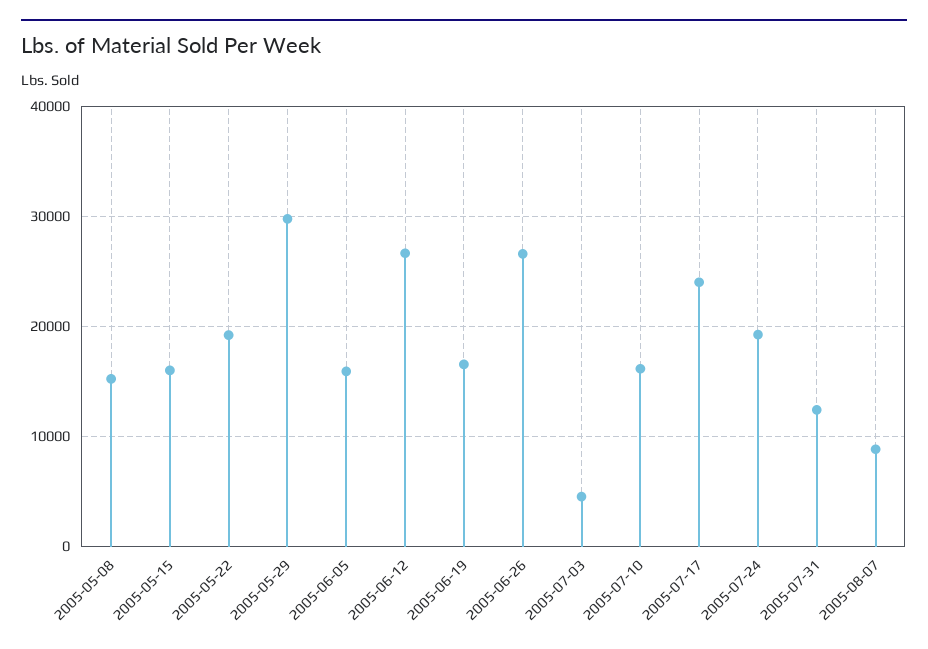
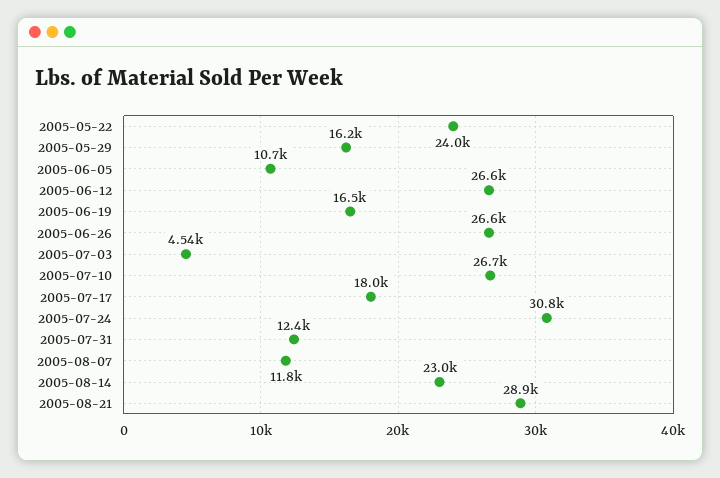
2005-05-08: 15000 -> none
2005-05-15: 16000 -> none
2005-05-22: 19000 -> 24000
2005-05-29: 30000 -> 16200
2005-06-05: 16000 -> 10700
2005-07-10: 16000 -> 26700
2005-07-17: 24000 -> 18000
2005-07-24: 19000 -> 30800
2005-08-07: 9000 -> 11800
2005-08-14: none -> 23000
2005-08-21: none -> 28900

